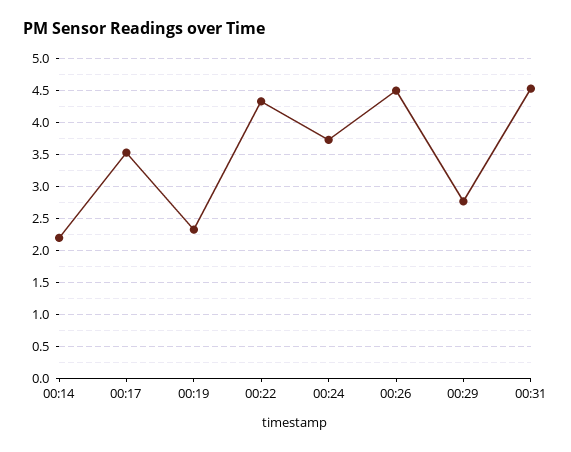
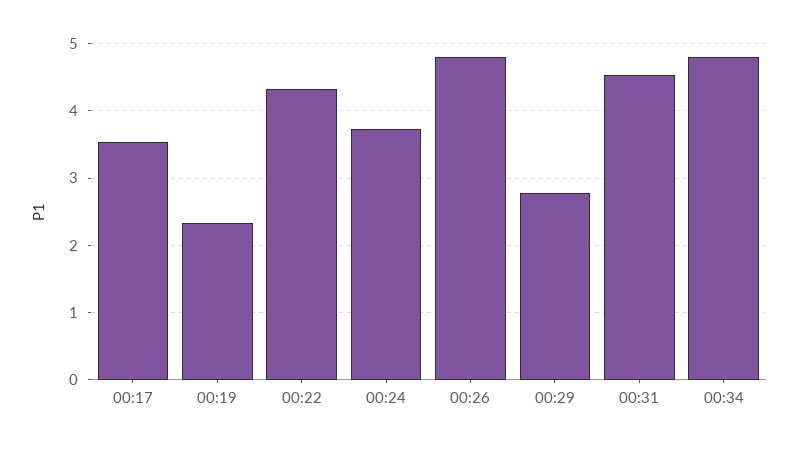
00:14: 2.2 -> none
00:26: 4.5 -> 4.8
00:34: none -> 4.8

